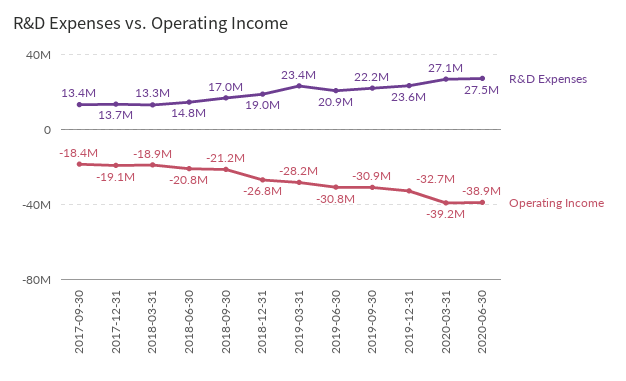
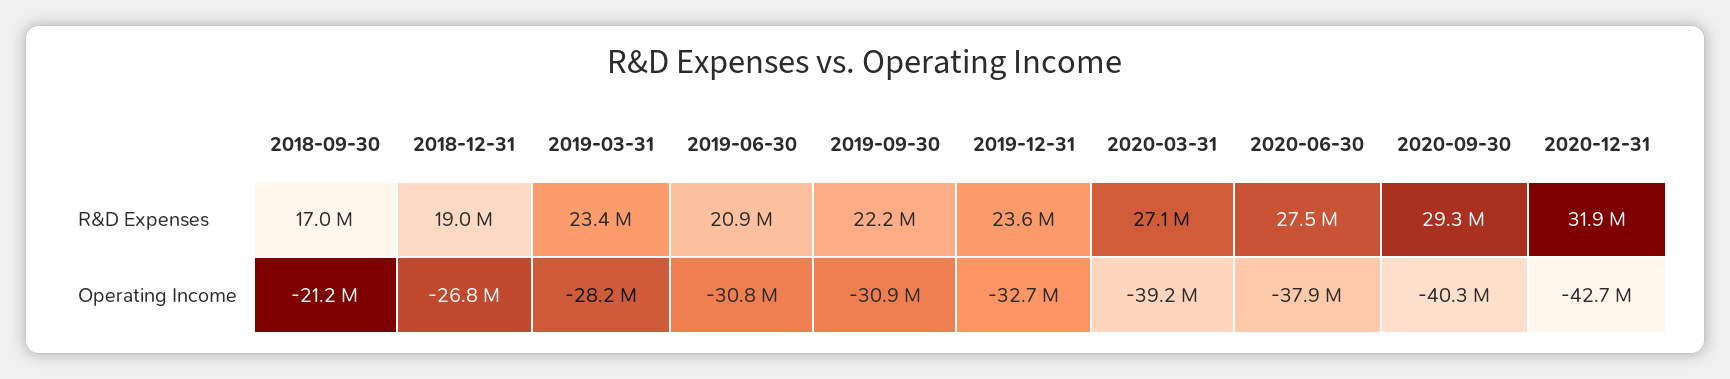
R&D Expenses, 2017-09-30: 13400000 -> none
Operating Income, 2017-09-30: -18400000 -> none
R&D Expenses, 2017-12-31: 13700000 -> none
Operating Income, 2017-12-31: -19100000 -> none
R&D Expenses, 2018-03-31: 13300000 -> none
Operating Income, 2018-03-31: -18900000 -> none
R&D Expenses, 2018-06-30: 14800000 -> none
Operating Income, 2018-06-30: -20800000 -> none
Operating Income, 2020-06-30: -38900000 -> -37900000
R&D Expenses, 2020-09-30: none -> 29300000
R&D Expenses, 2020-12-31: none -> 31900000
Operating Income, 2020-09-30: none -> -40300000
Operating Income, 2020-12-31: none -> -42700000

